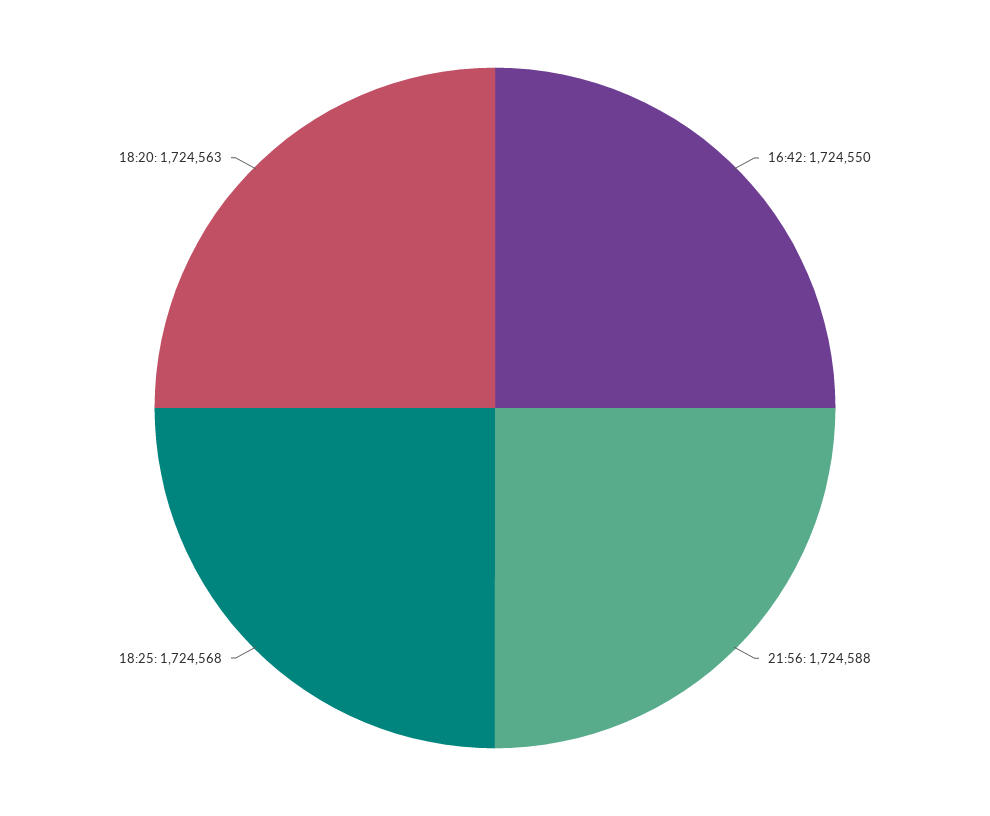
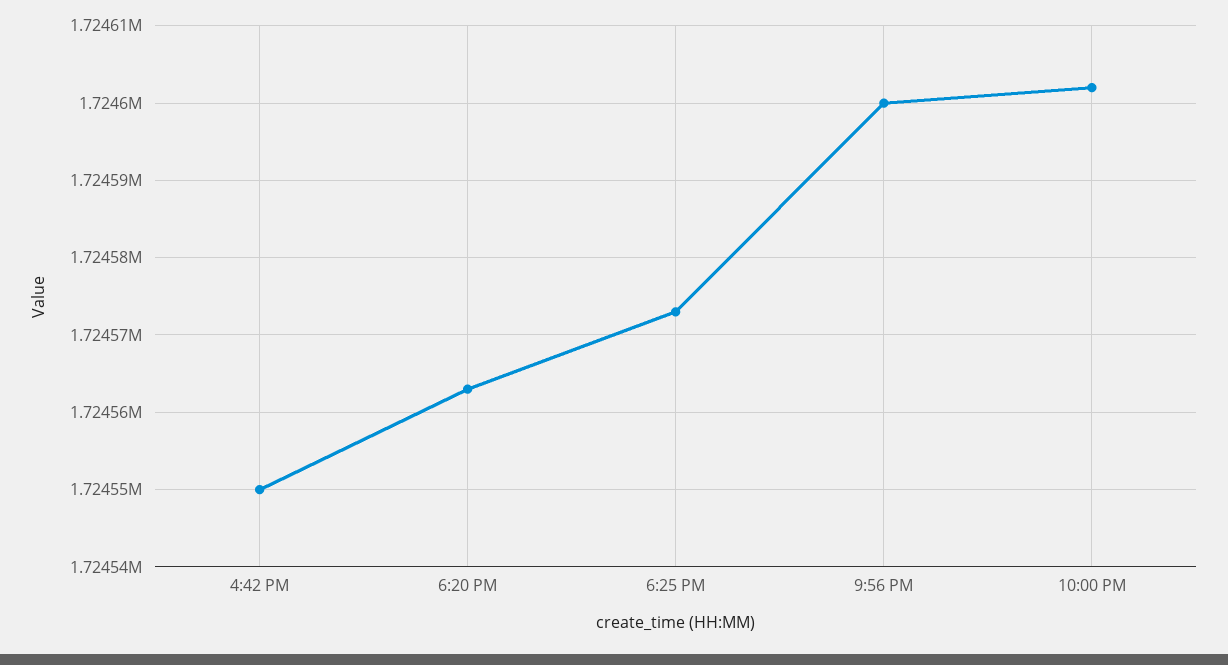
21:56: 1724588 -> 1724600
18:25: 1724568 -> 1724573
10:00 PM: none -> 1724602

